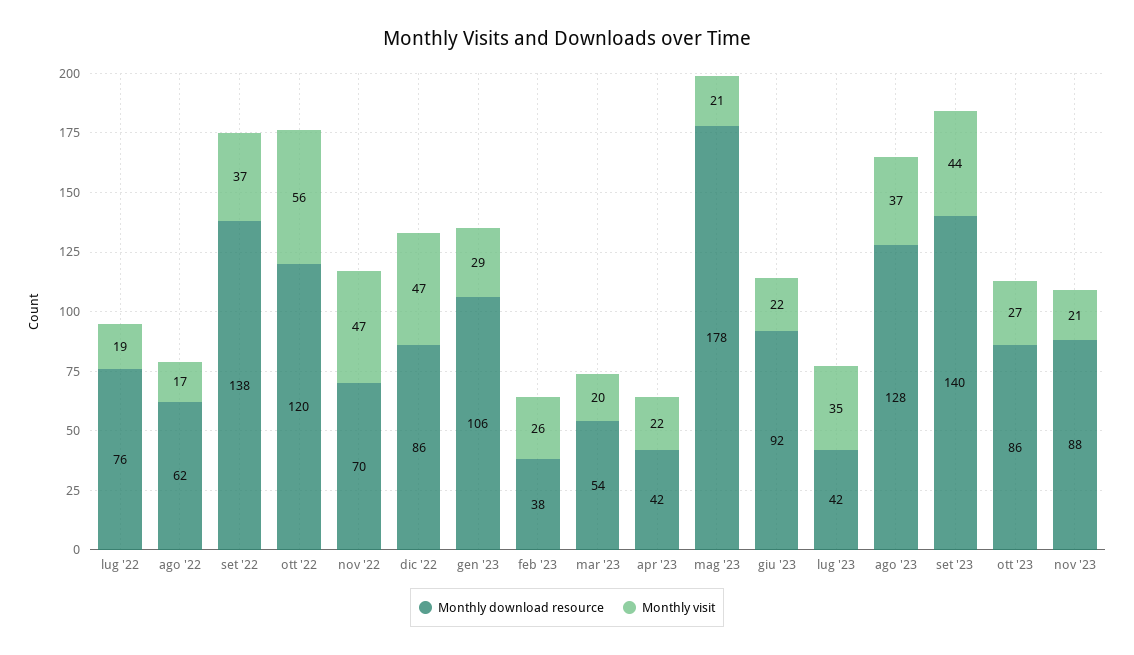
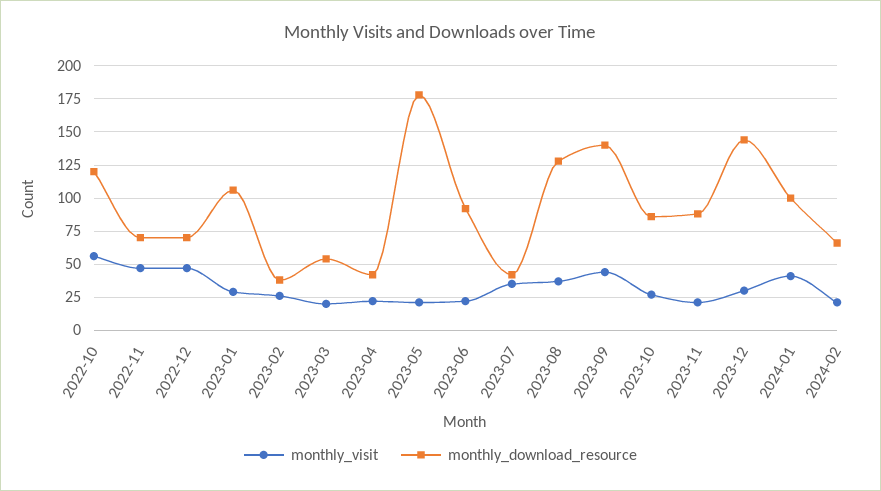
Monthly download resource, lug '22: 76 -> none
Monthly visit, lug '22: 19 -> none
Monthly download resource, ago '22: 62 -> none
Monthly visit, ago '22: 17 -> none
Monthly download resource, set '22: 138 -> none
Monthly visit, set '22: 37 -> none
Monthly download resource, dic '22: 86 -> 70
Monthly visit, 2023-12: none -> 30
Monthly download resource, 2023-12: none -> 145
Monthly visit, 2024-01: none -> 40
Monthly download resource, 2024-01: none -> 100
Monthly visit, 2024-02: none -> 20
Monthly download resource, 2024-02: none -> 65

